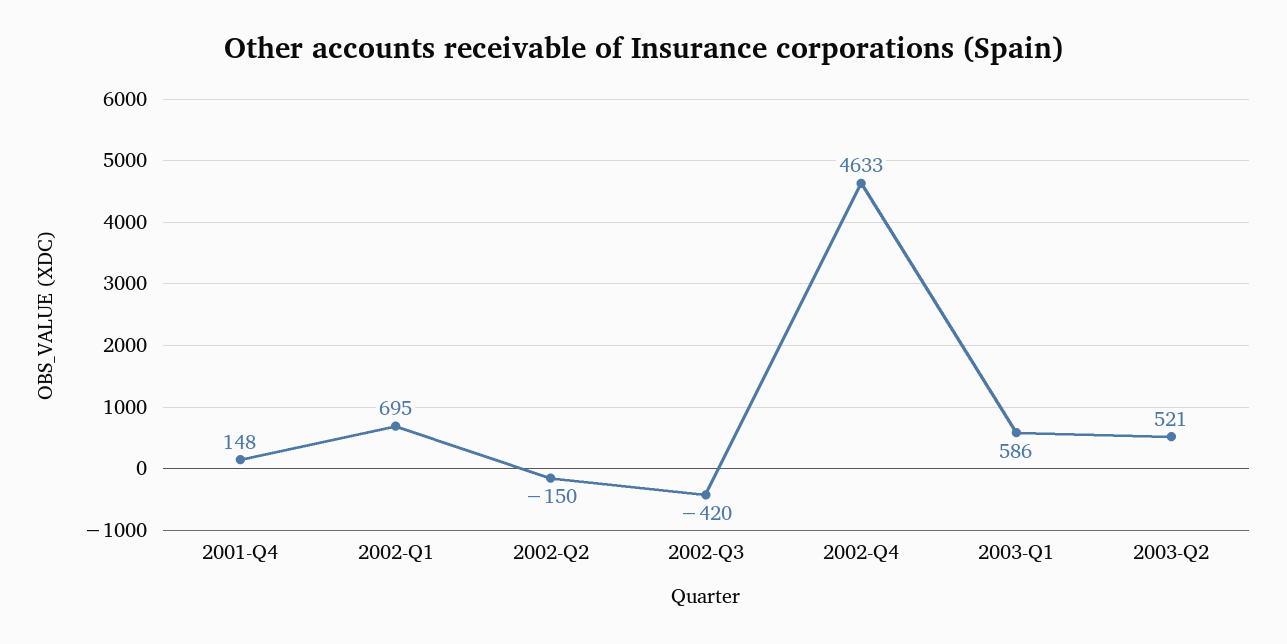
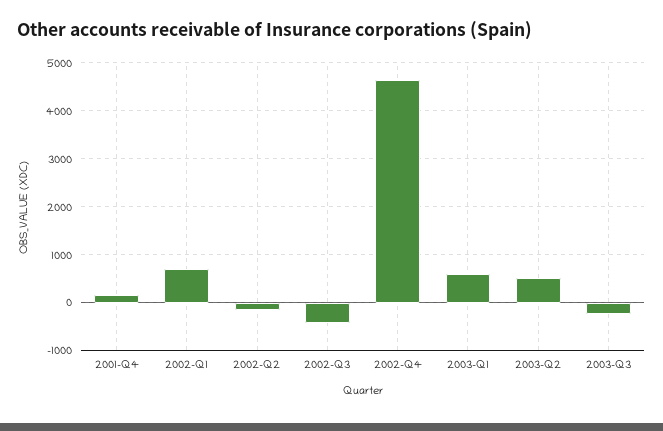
2003-Q3: none -> -200

